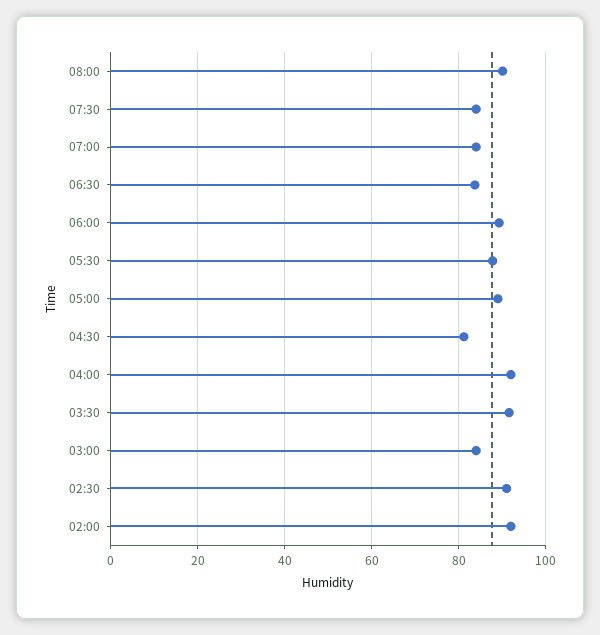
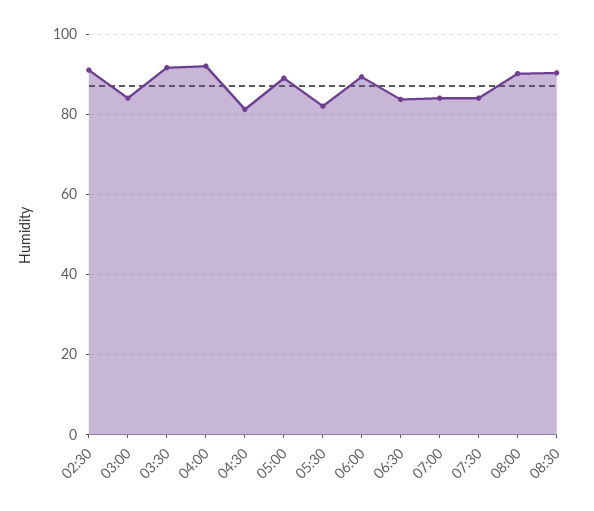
05:30: 88 -> 82
02:00: 92 -> none
08:30: none -> 90

